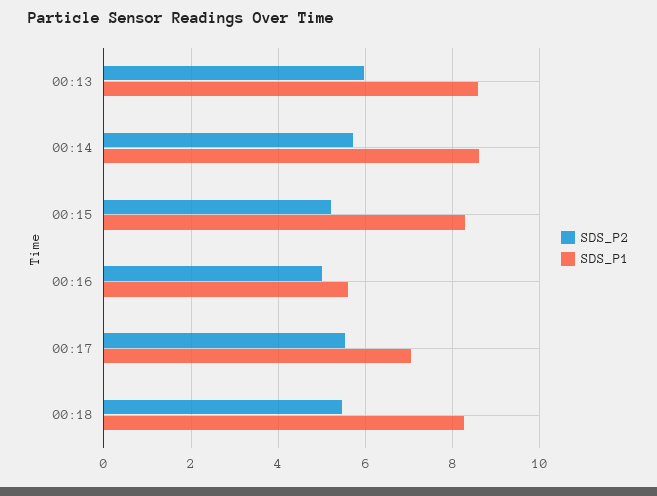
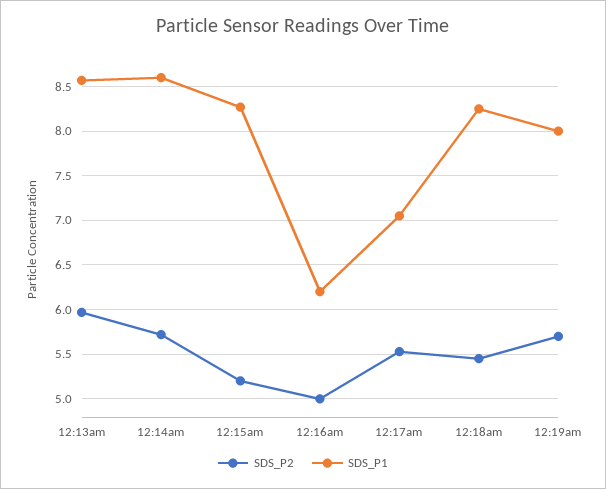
SDS_P1, 00:16: 5.6 -> 6.2
SDS_P2, 12:19am: none -> 5.7
SDS_P1, 12:19am: none -> 8

